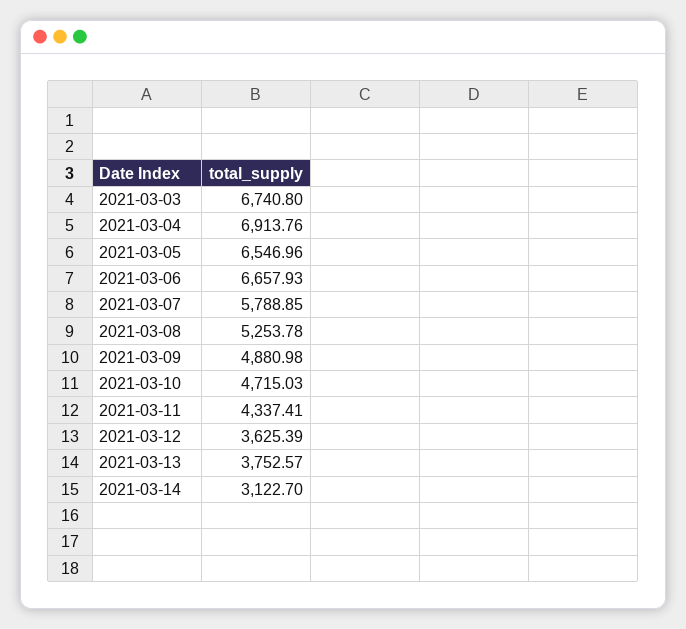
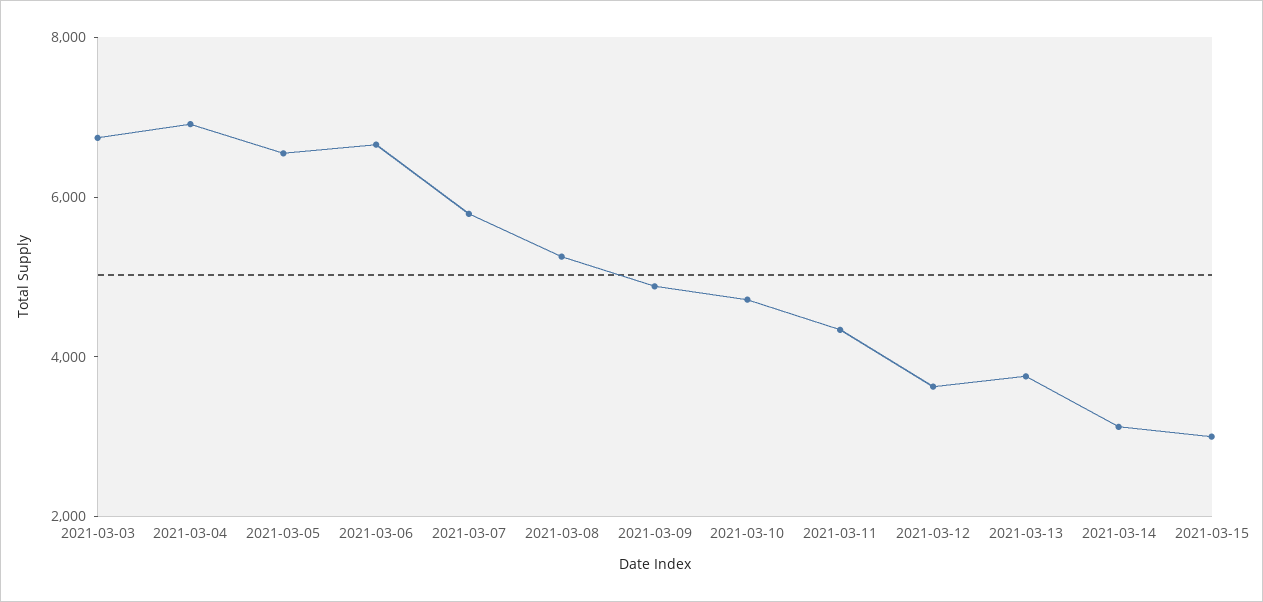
2021-03-15: none -> 3000

